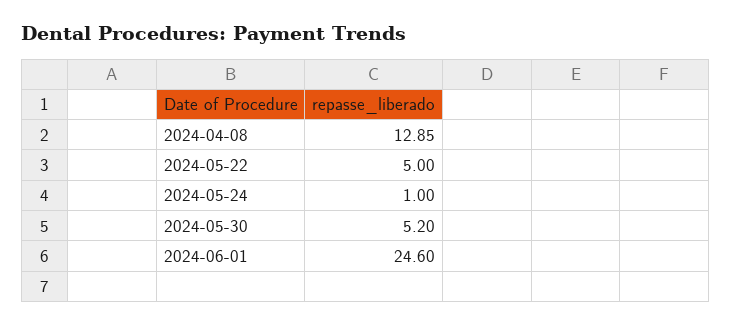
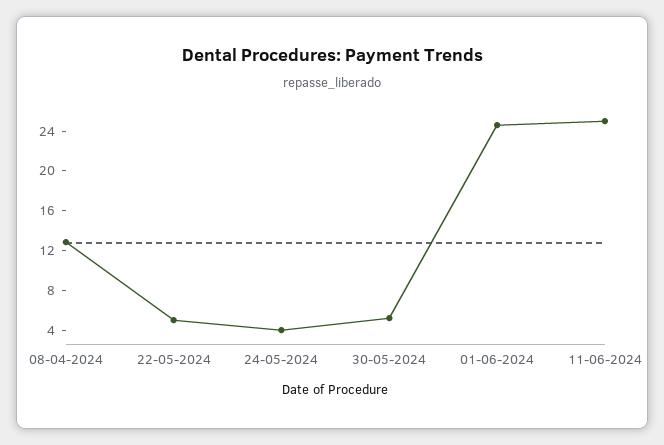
2024-05-24: 1 -> 4
11-06-2024: none -> 25

